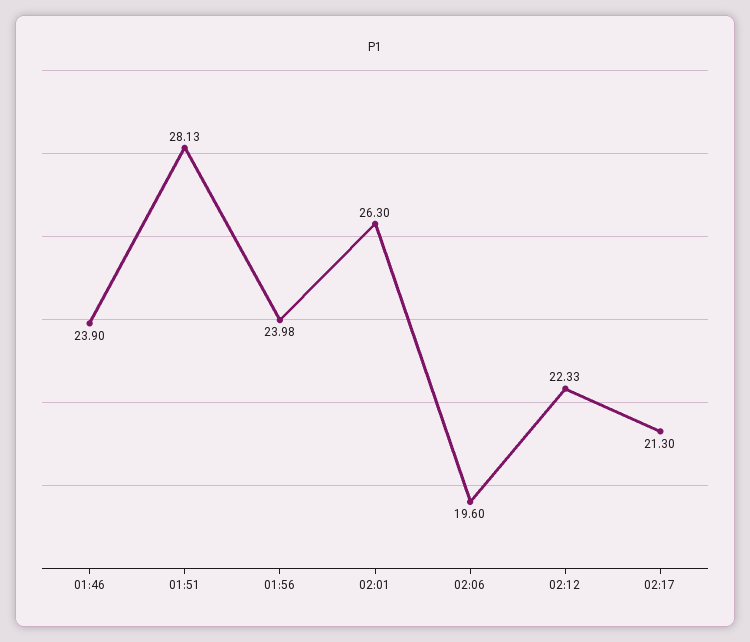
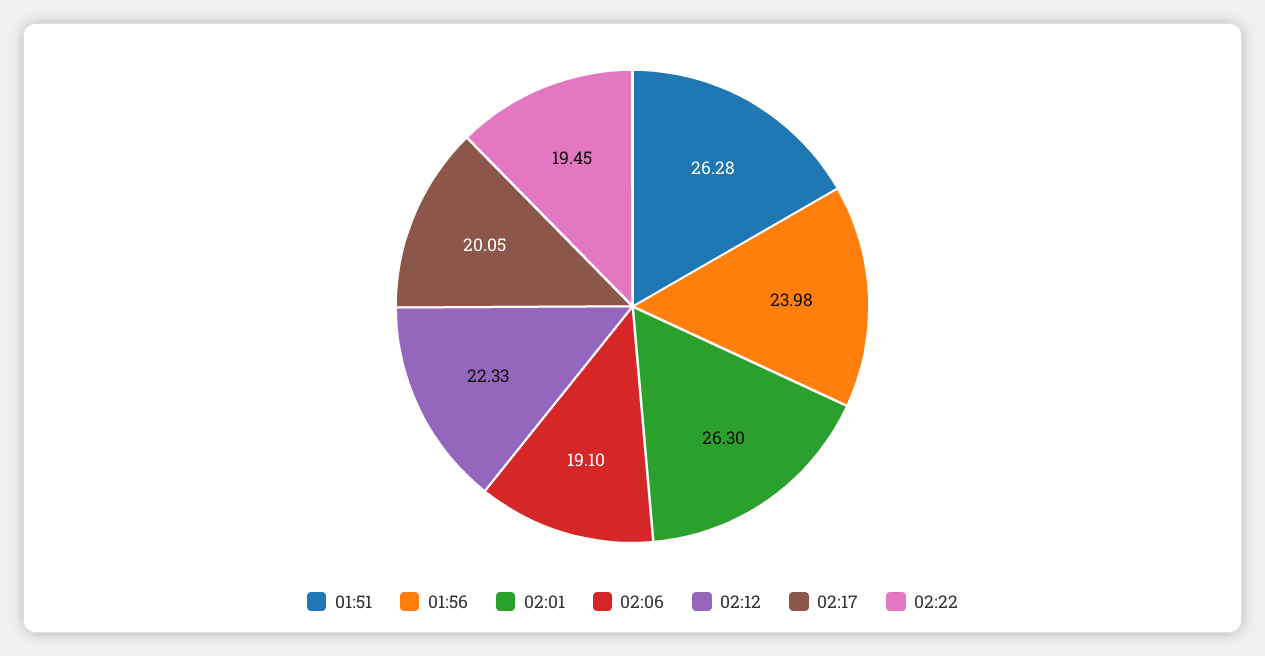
01:46: 23.9 -> none
01:51: 28.13 -> 26.28
02:06: 19.6 -> 19.1
02:17: 21.3 -> 20.05
02:22: none -> 19.45

